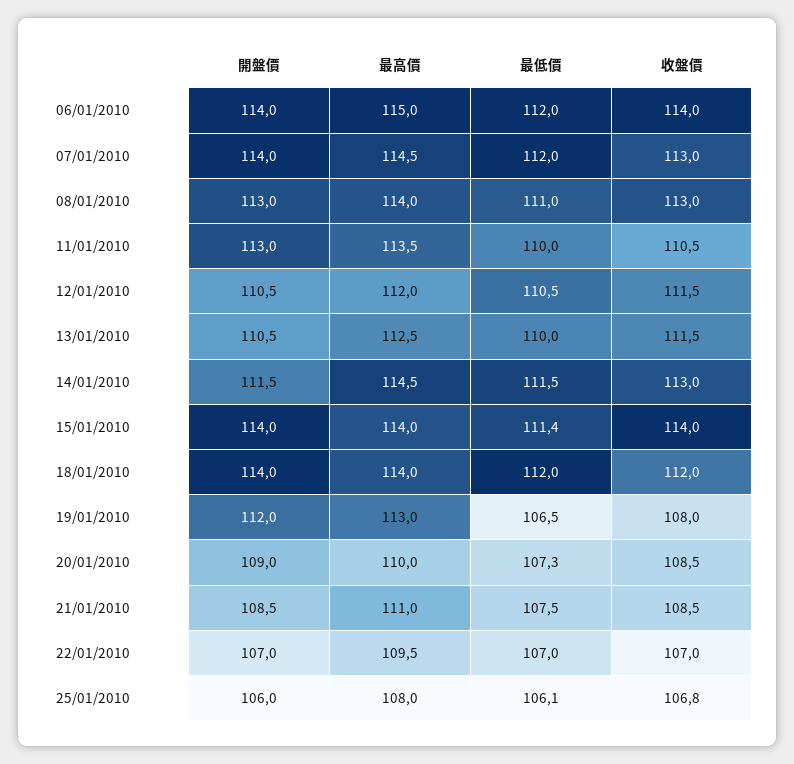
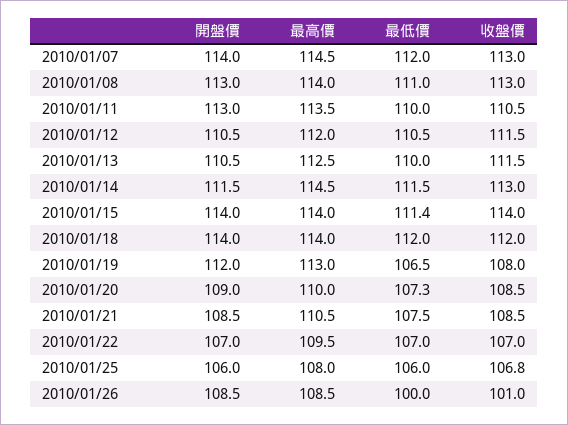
開盤價, 06/01/2010: 114 -> none
最高價, 06/01/2010: 115 -> none
最低價, 06/01/2010: 112 -> none
收盤價, 06/01/2010: 114 -> none
最高價, 21/01/2010: 111 -> 110.5
最低價, 25/01/2010: 106.1 -> 106
開盤價, 2010/01/26: none -> 108.5
最高價, 2010/01/26: none -> 108.5
最低價, 2010/01/26: none -> 100
收盤價, 2010/01/26: none -> 101

